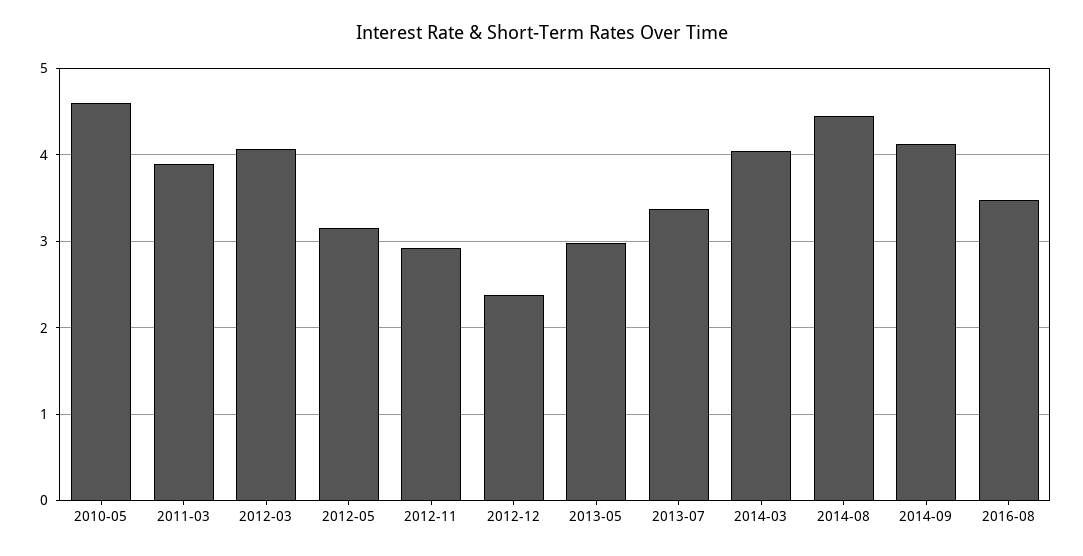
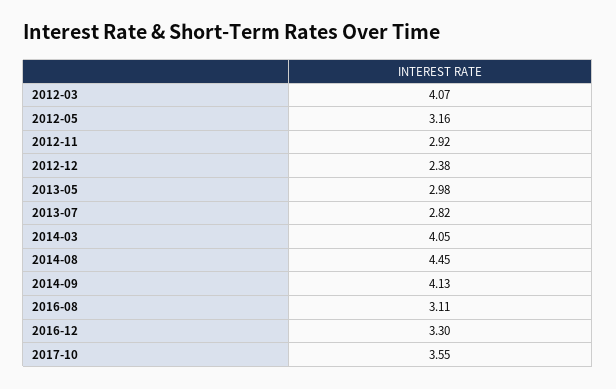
2010-05: 4.6 -> none
2011-03: 3.9 -> none
2013-07: 3.4 -> 2.82
2016-08: 3.5 -> 3.11
2016-12: none -> 3.3
2017-10: none -> 3.55

